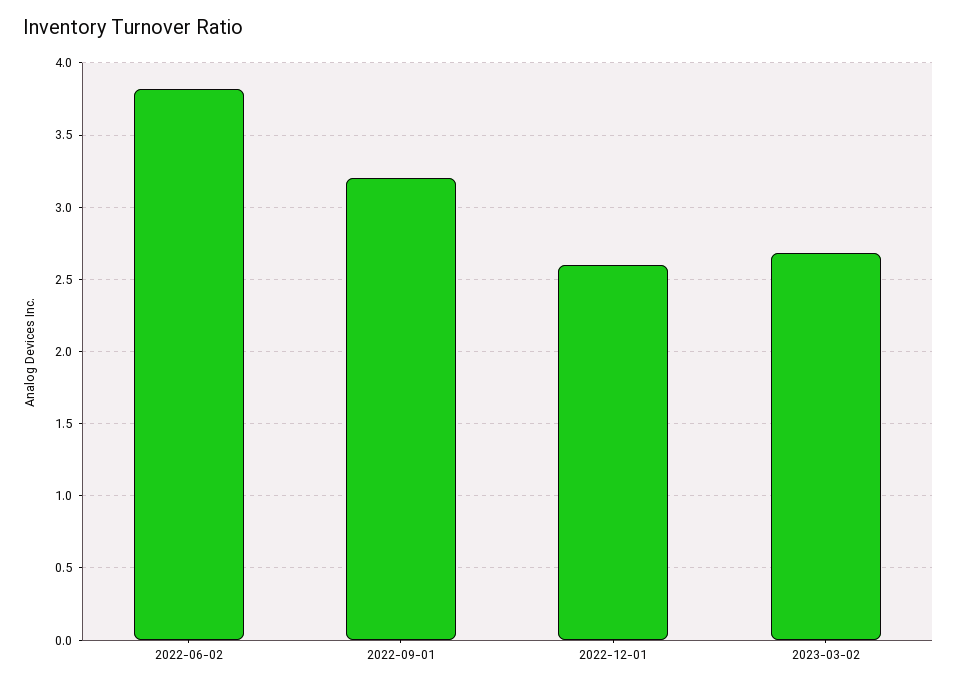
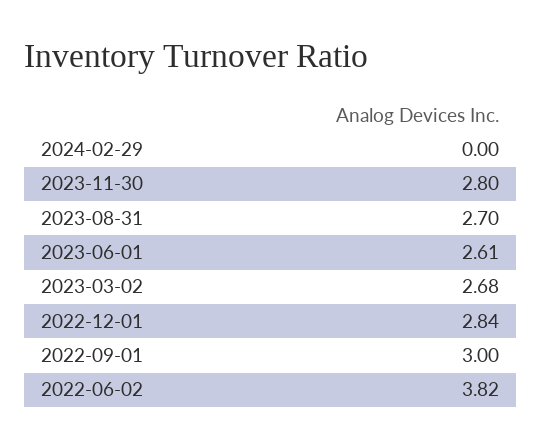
2022-09-01: 3.2 -> 3
2022-12-01: 2.6 -> 2.84
2024-02-29: none -> 0
2023-11-30: none -> 2.8
2023-08-31: none -> 2.7
2023-06-01: none -> 2.61

